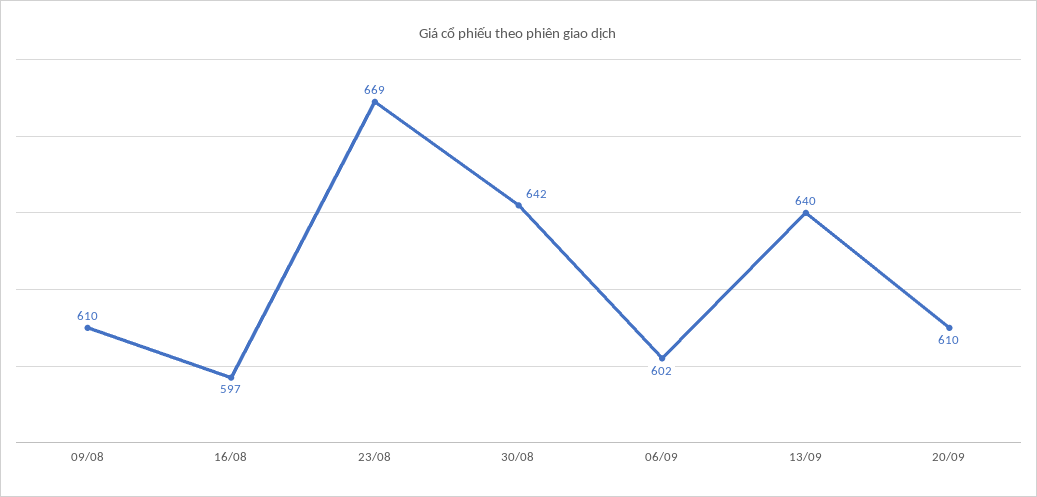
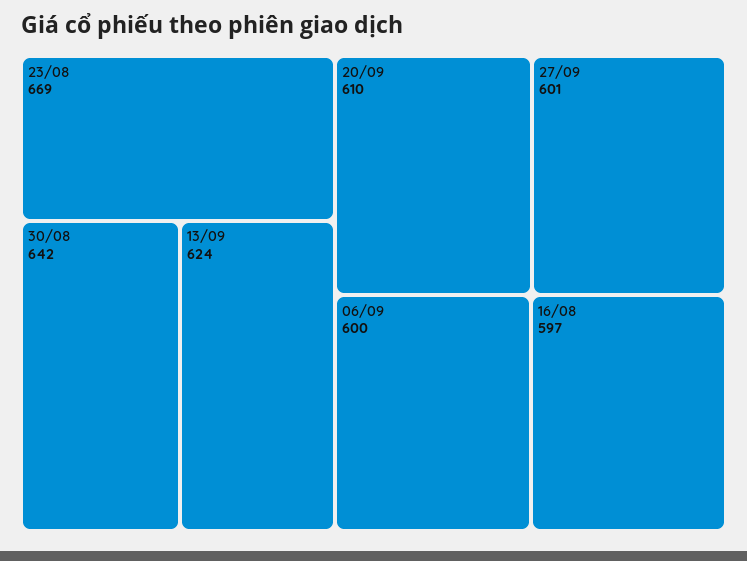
09/08: 610 -> none
06/09: 602 -> 600
13/09: 640 -> 624
27/09: none -> 601

